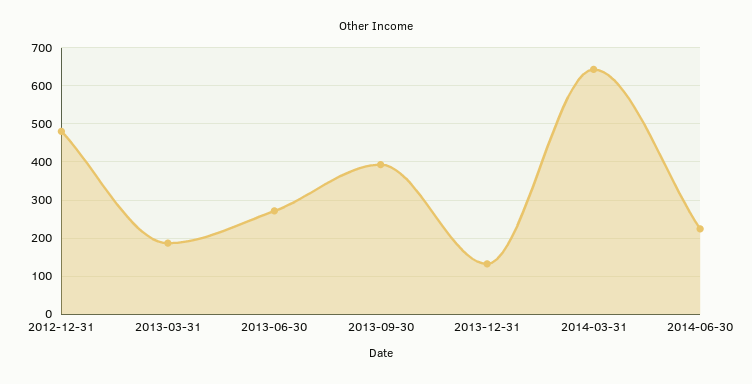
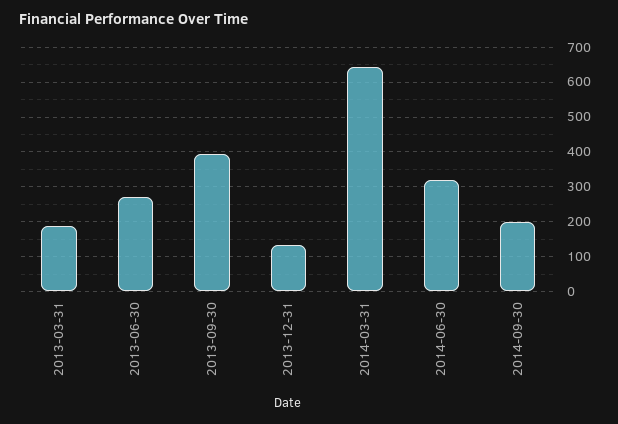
2012-12-31: 480 -> none
2014-06-30: 220 -> 320
2014-09-30: none -> 200

